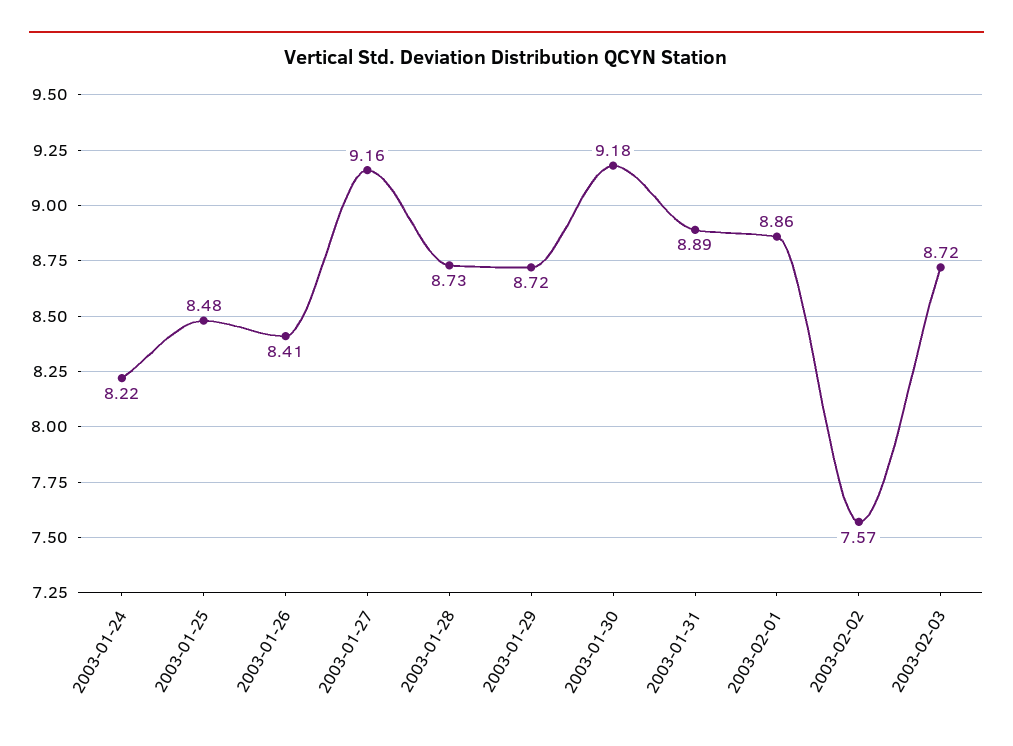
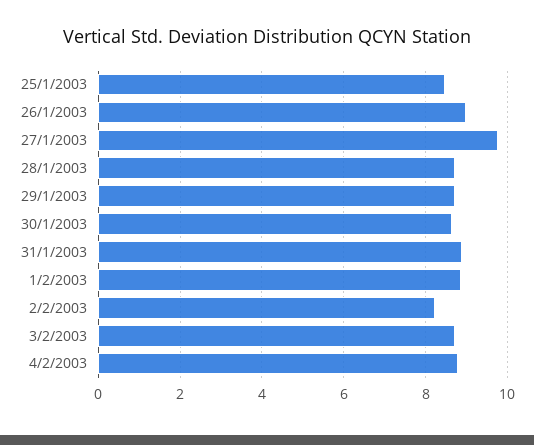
2003-01-24: 8.22 -> none
2003-01-26: 8.41 -> 9
2003-01-27: 9.16 -> 9.8
2003-01-30: 9.18 -> 8.6
2003-02-02: 7.57 -> 8.2
4/2/2003: none -> 8.8

